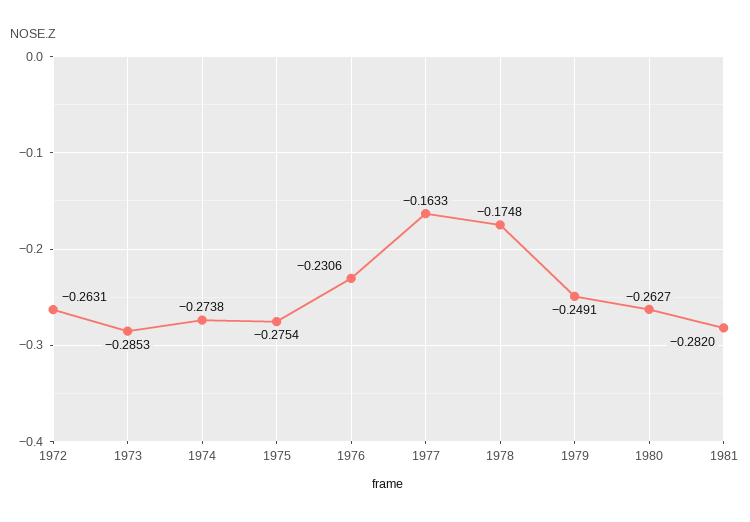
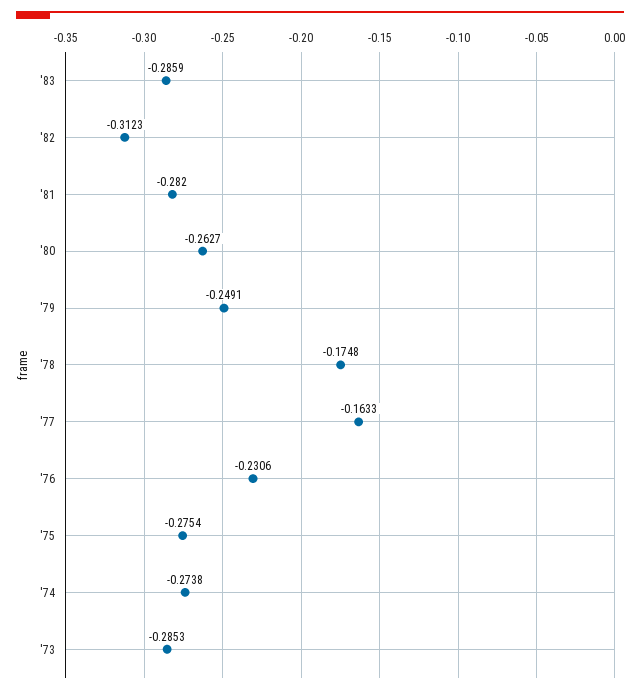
1972: -0.2631 -> none
'83: none -> -0.2859
'82: none -> -0.3123

